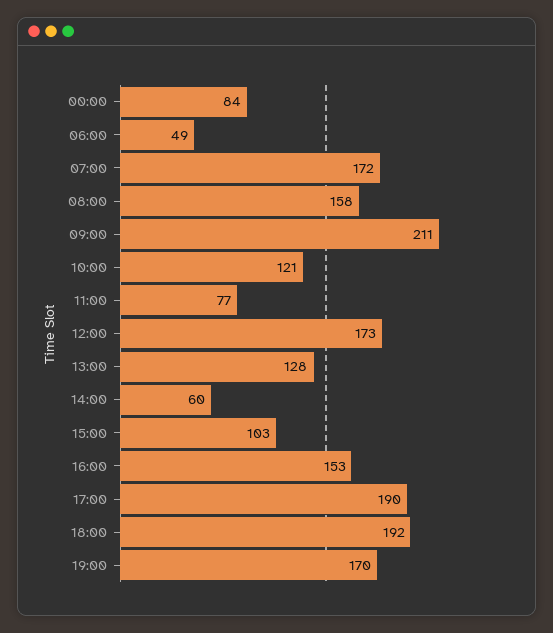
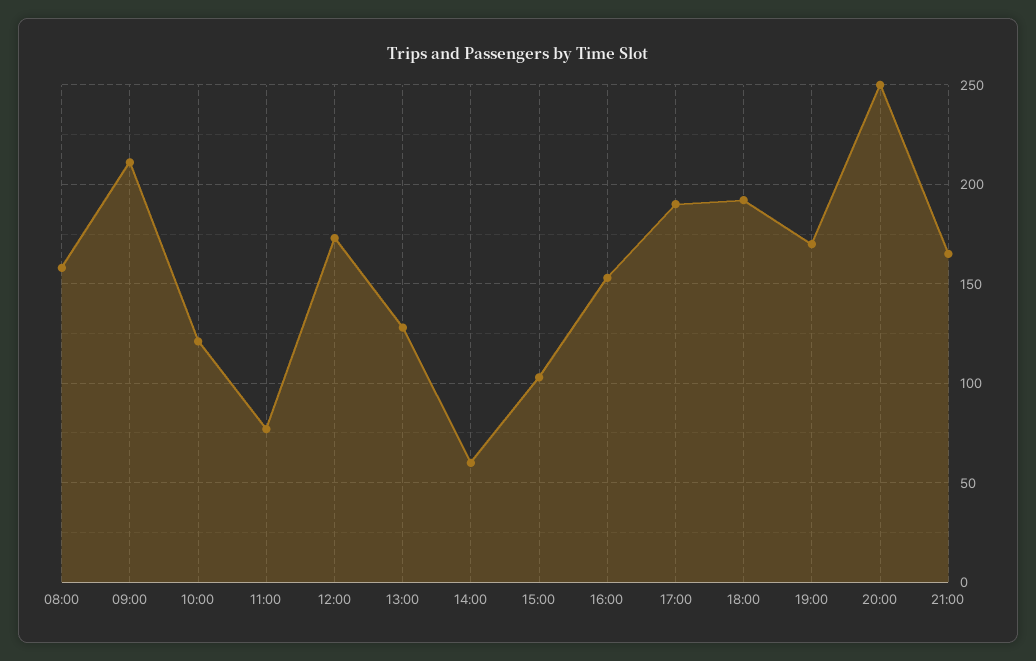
00:00: 84 -> none
06:00: 49 -> none
07:00: 172 -> none
20:00: none -> 250
21:00: none -> 165

